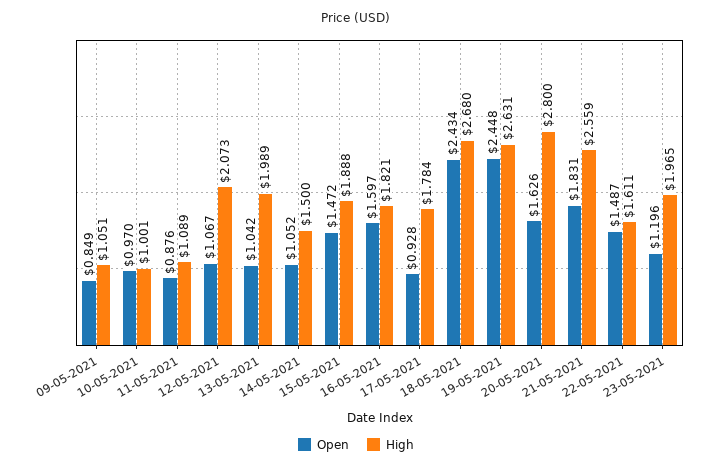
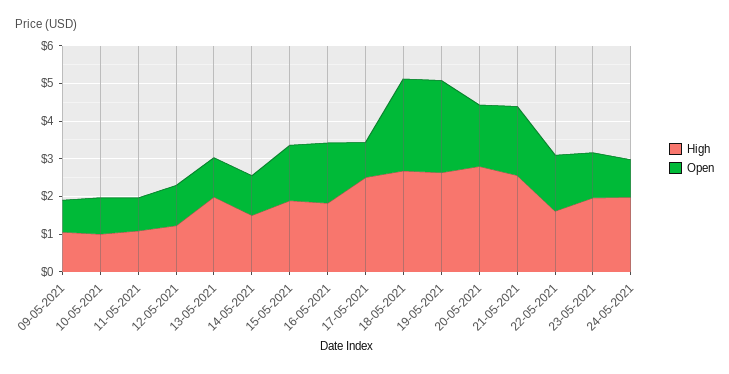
High, 12-05-2021: 2.073 -> 1.25
High, 17-05-2021: 1.784 -> 2.5
High, 24-05-2021: none -> 2
Open, 24-05-2021: none -> 1

